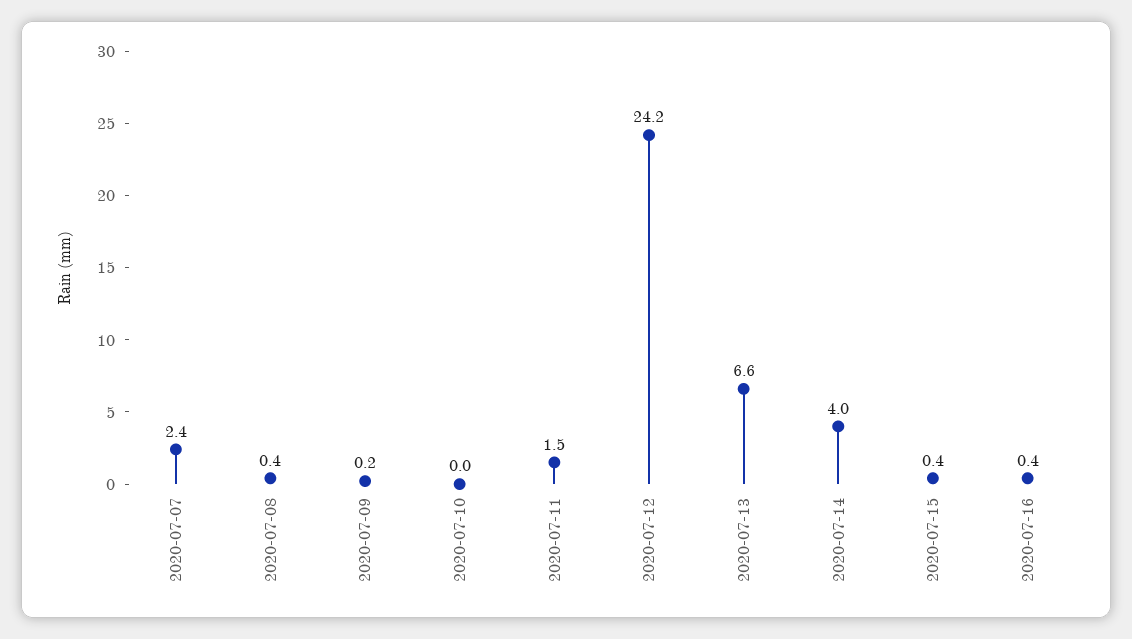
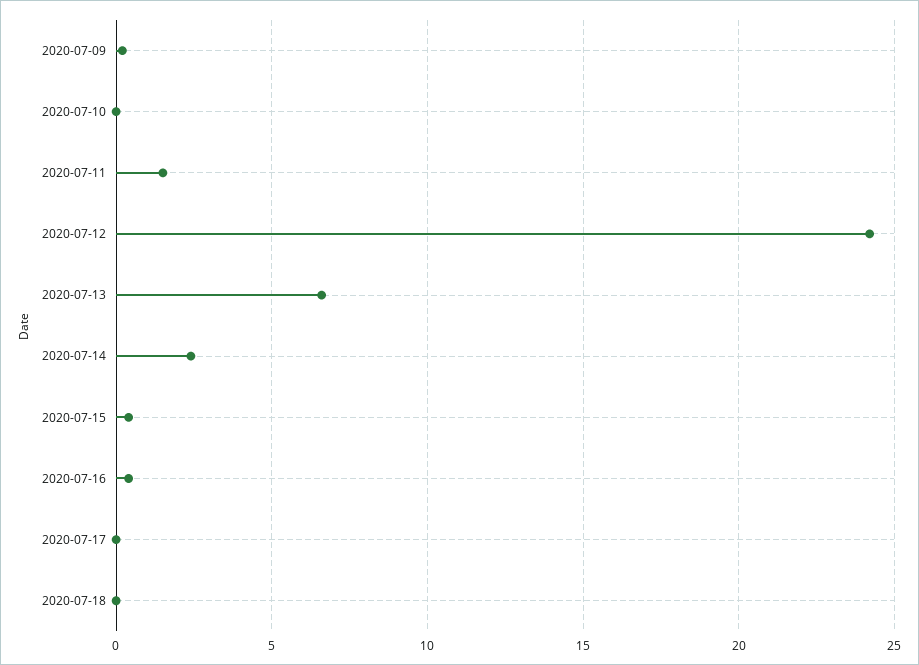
2020-07-07: 2.4 -> none
2020-07-08: 0.4 -> none
2020-07-14: 4 -> 2.5
2020-07-17: none -> 0
2020-07-18: none -> 0

